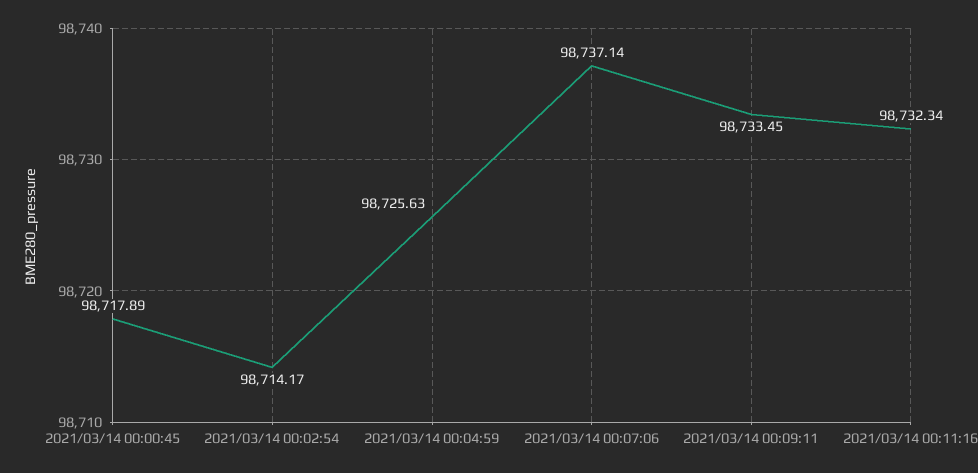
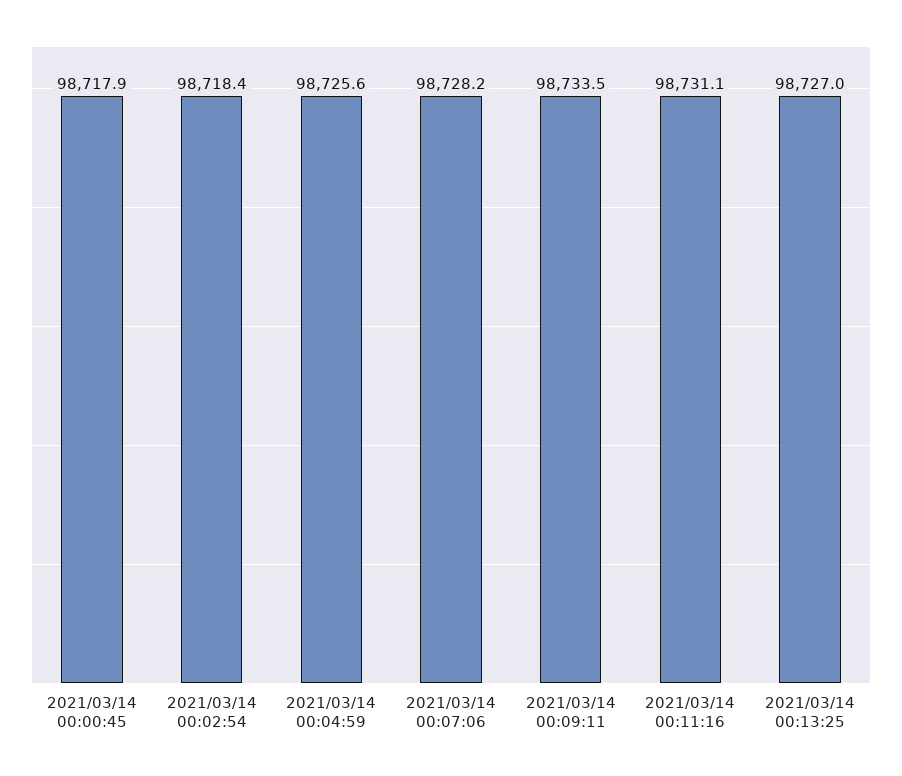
2021/03/14 00:02:54: 98714.17 -> 98718.4
2021/03/14 00:07:06: 98737.14 -> 98728.2
2021/03/14 00:11:16: 98732.34 -> 98731.1
2021/03/14 00:13:25: none -> 98727

